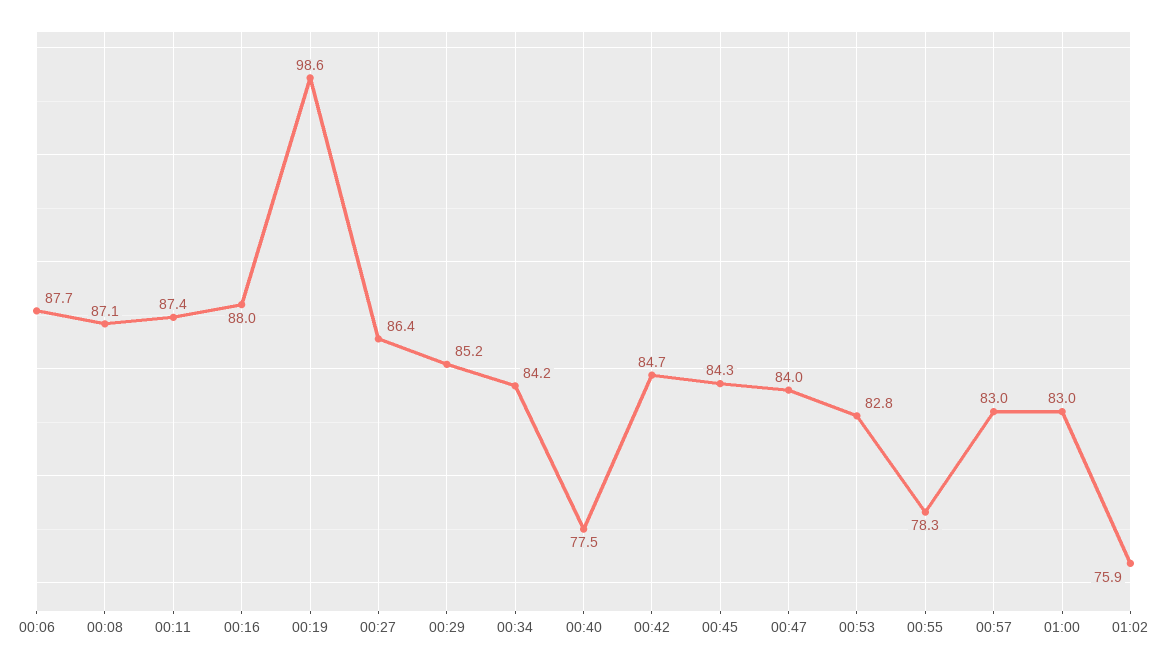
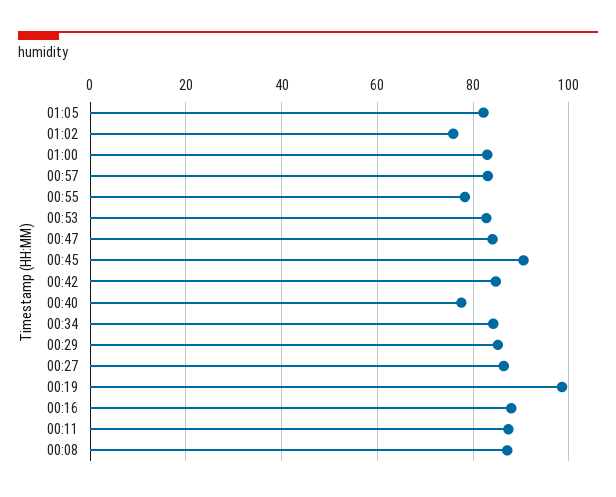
00:06: 87.7 -> none
00:45: 84.3 -> 90
01:05: none -> 82

